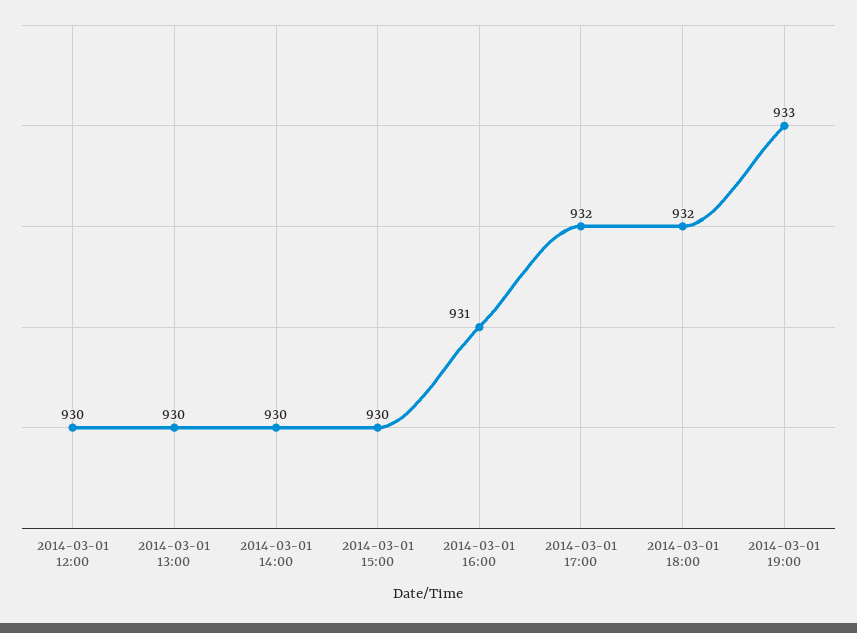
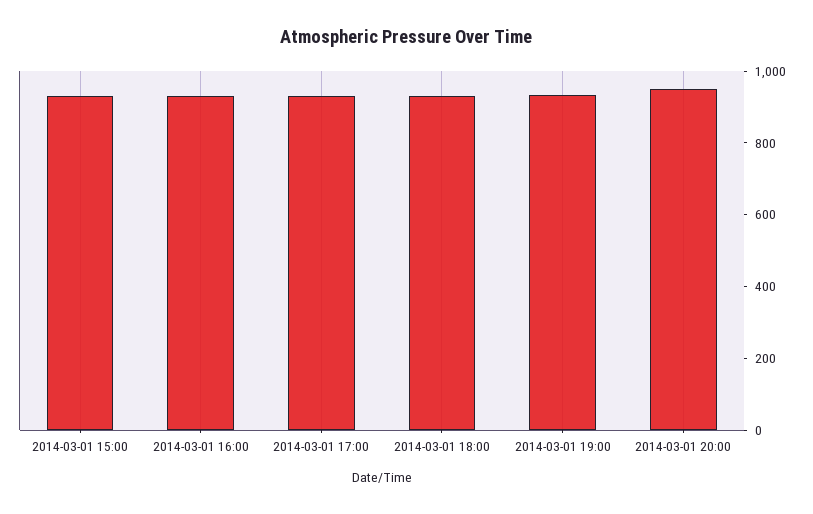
2014-03-01 12:00: 930 -> none
2014-03-01 13:00: 930 -> none
2014-03-01 14:00: 930 -> none
2014-03-01 20:00: none -> 950

